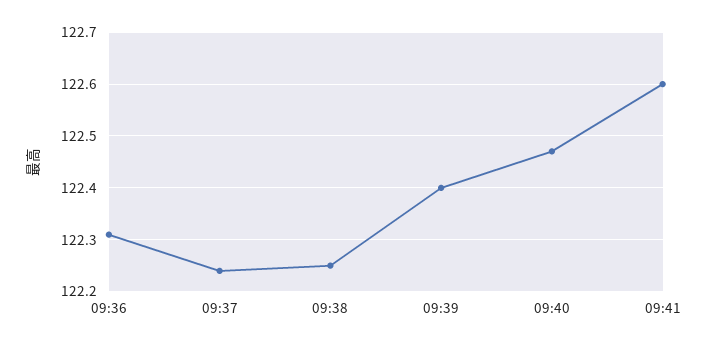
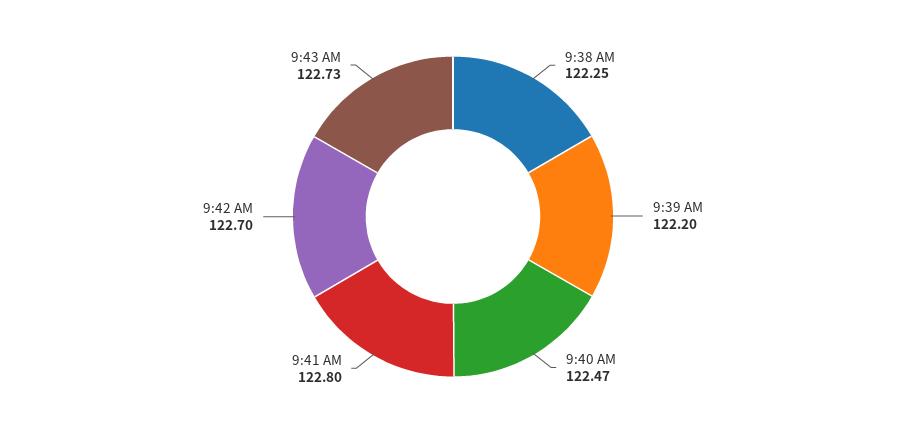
09:36: 122.3 -> none
09:37: 122.25 -> none
09:39: 122.4 -> 122.2
09:41: 122.6 -> 122.8
9:42 AM: none -> 122.7
9:43 AM: none -> 122.73

